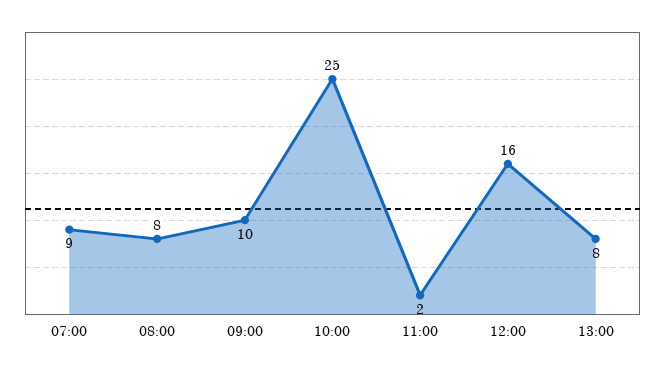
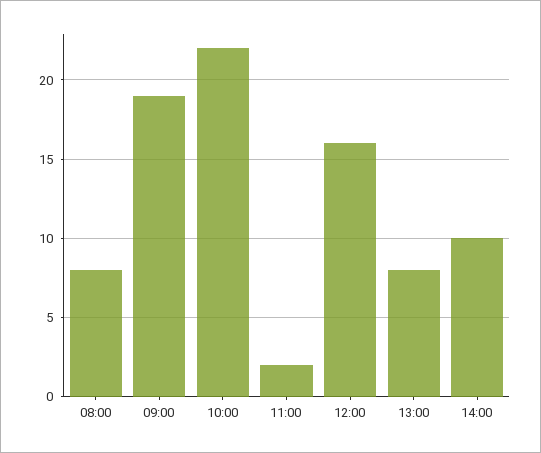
07:00: 9 -> none
09:00: 10 -> 19
10:00: 25 -> 22
14:00: none -> 10

